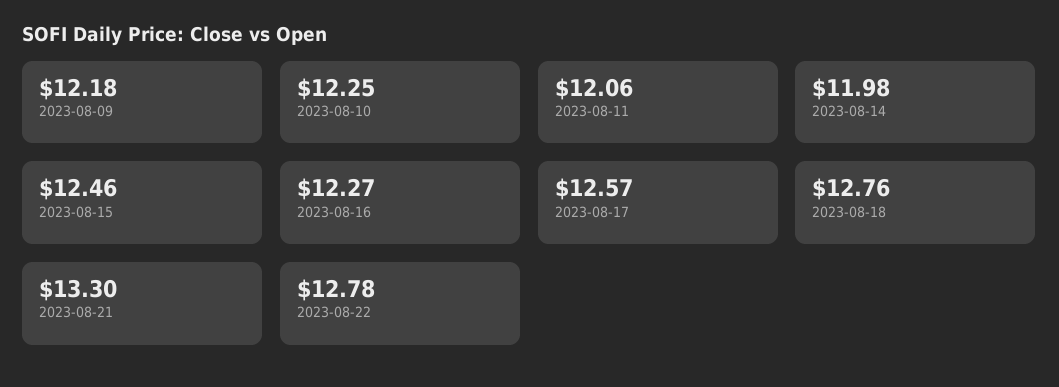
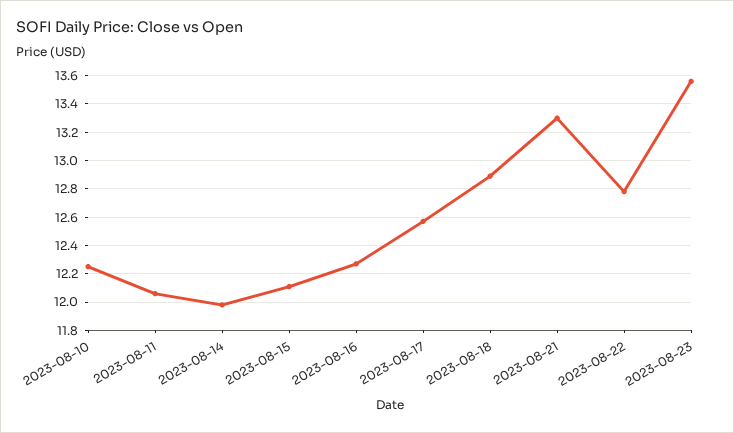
2023-08-09: 12.18 -> none
2023-08-15: 12.46 -> 12.1
2023-08-18: 12.76 -> 12.9
2023-08-23: none -> 13.55

